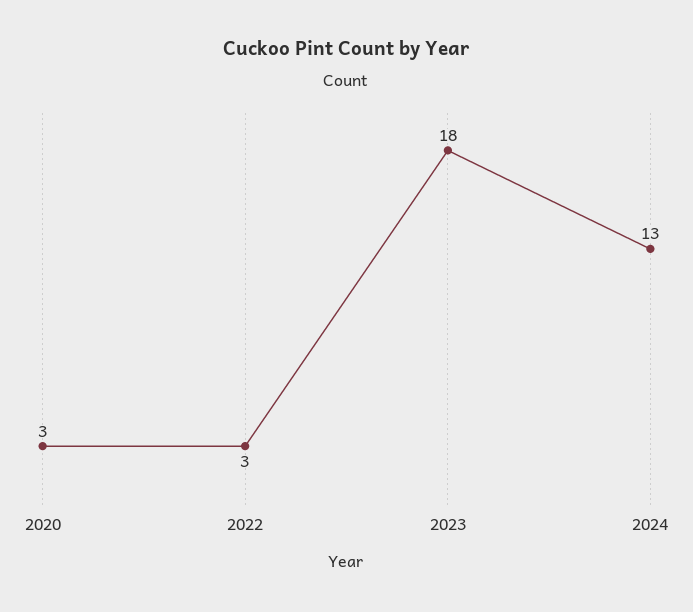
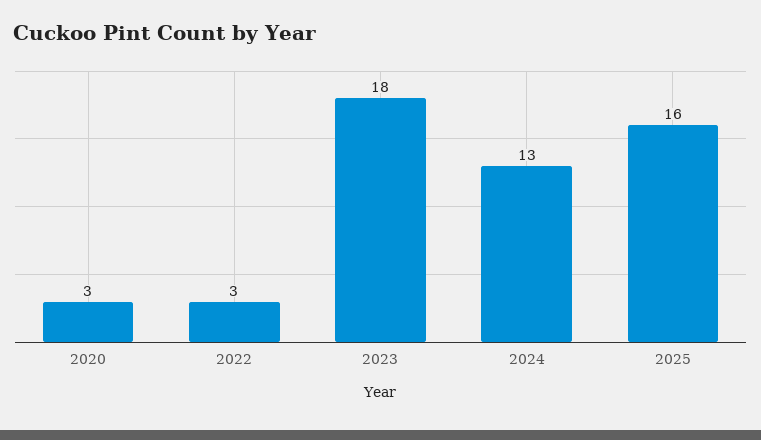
2025: none -> 16

